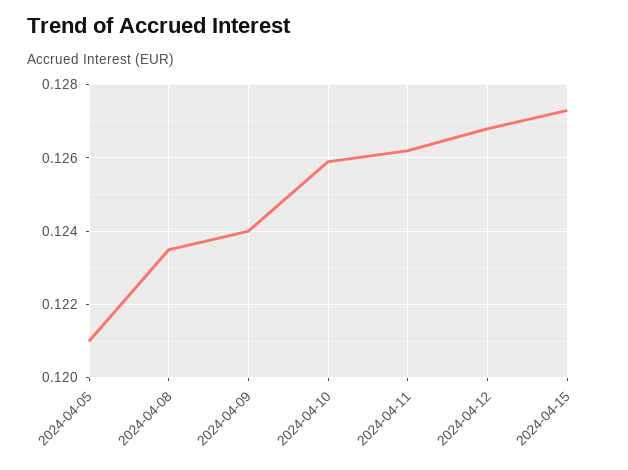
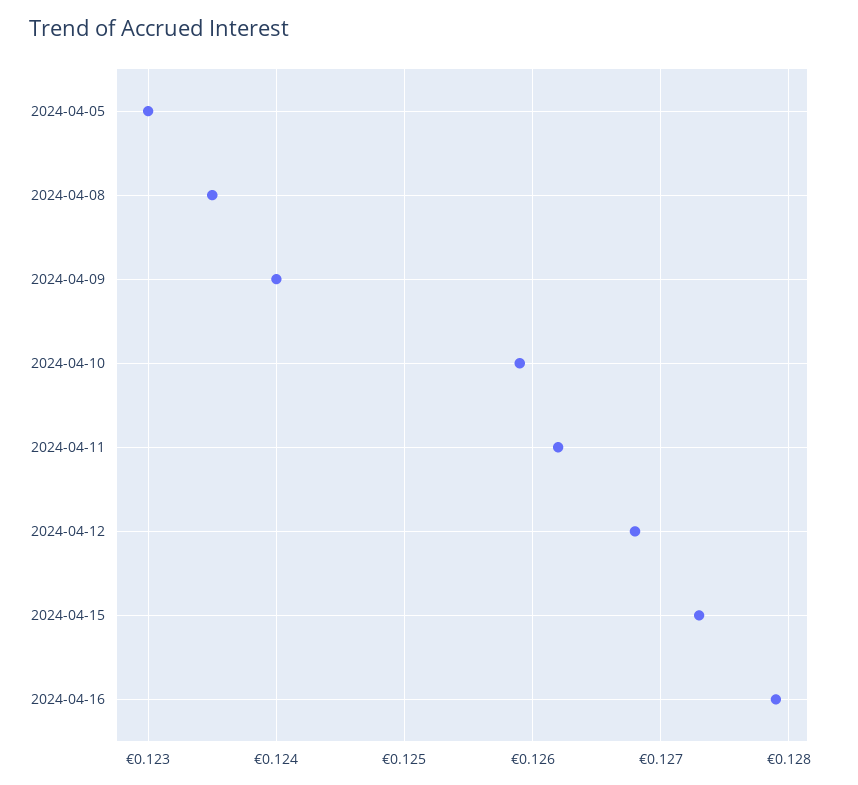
2024-04-05: 0.121 -> 0.123
2024-04-16: none -> 0.1279

